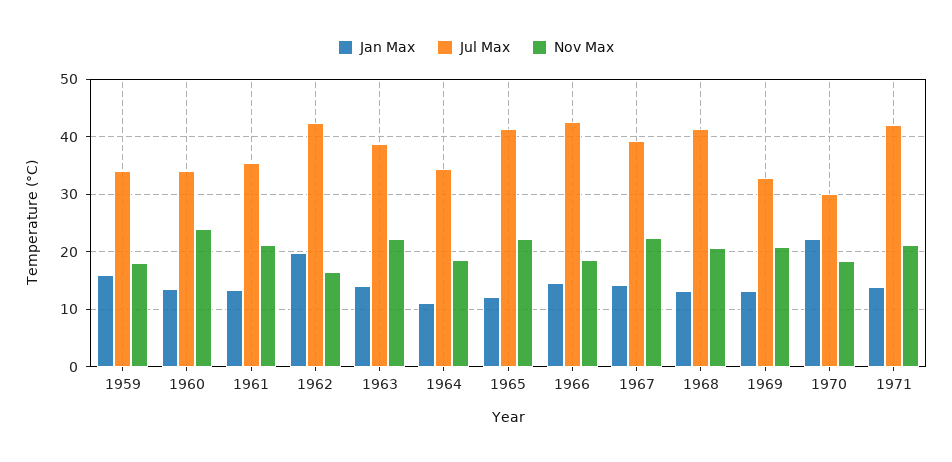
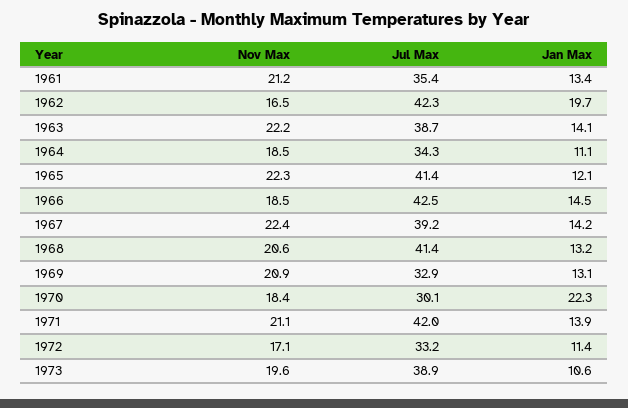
Jan Max, 1959: 16 -> none
Jul Max, 1959: 34 -> none
Nov Max, 1959: 18 -> none
Jan Max, 1960: 14 -> none
Jul Max, 1960: 34 -> none
Nov Max, 1960: 24 -> none
Nov Max, 1972: none -> 17.1
Jul Max, 1972: none -> 33.2
Jan Max, 1972: none -> 11.4
Nov Max, 1973: none -> 19.6
Jul Max, 1973: none -> 38.9
Jan Max, 1973: none -> 10.6

